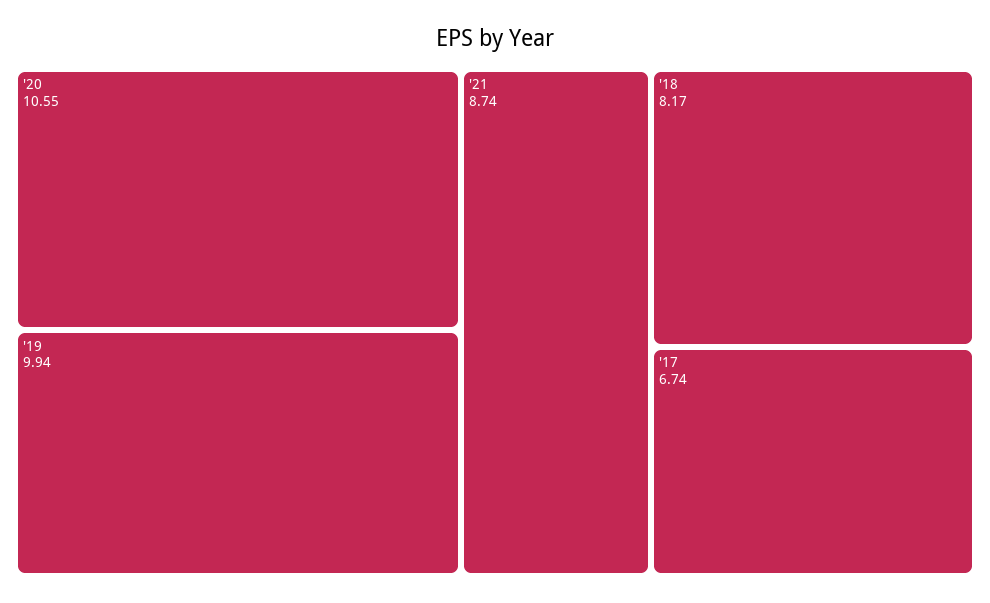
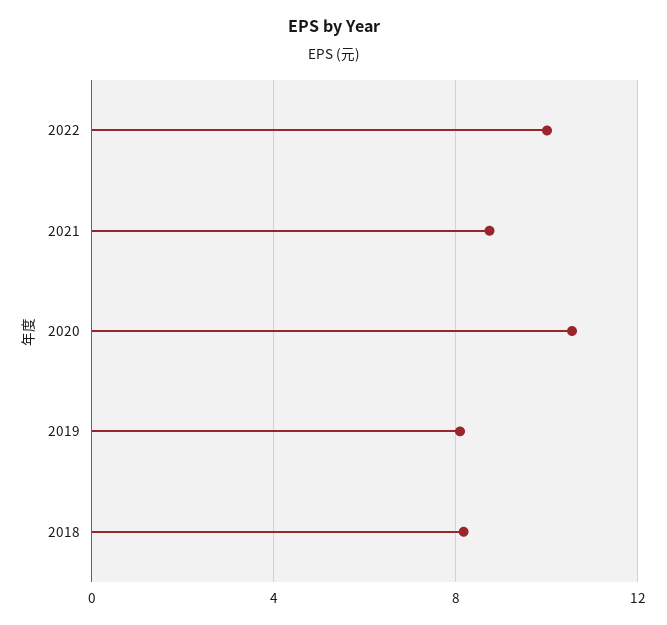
'19: 9.94 -> 8
'17: 6.74 -> none
2022: none -> 10

